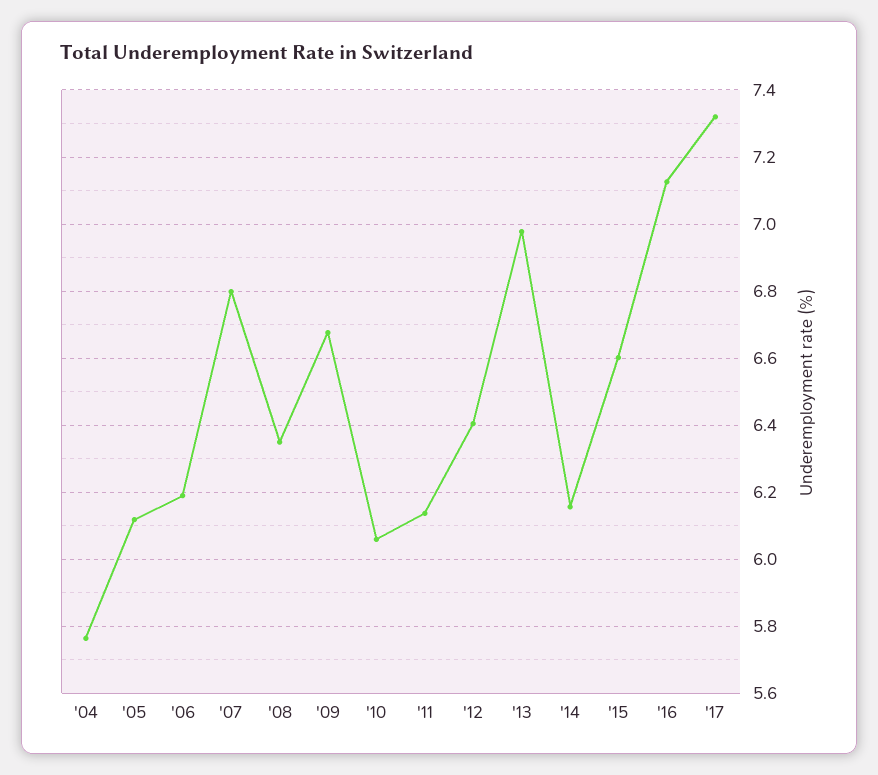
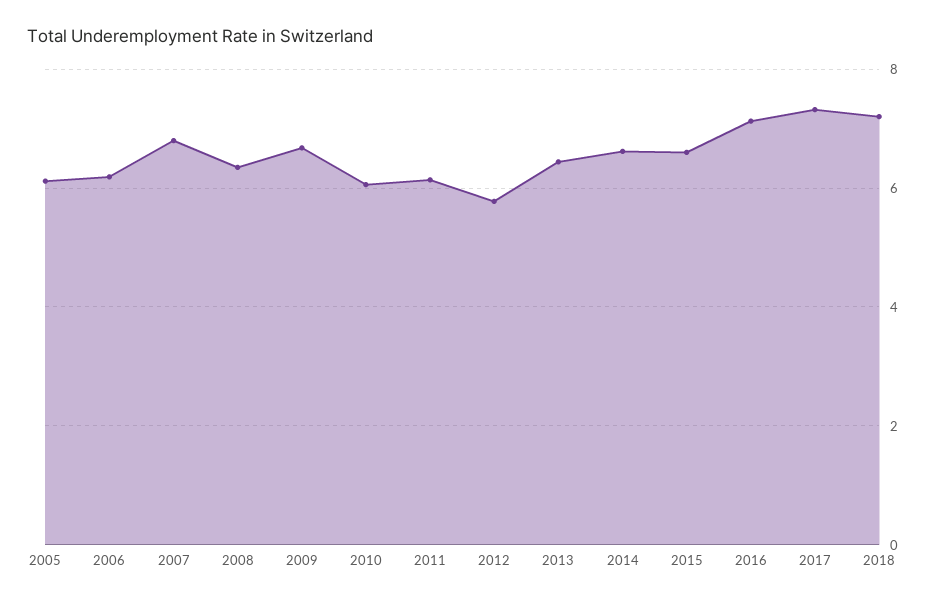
'04: 5.76 -> none
'12: 6.4 -> 5.8
'13: 6.98 -> 6.4
'14: 6.16 -> 6.6
2018: none -> 7.2

